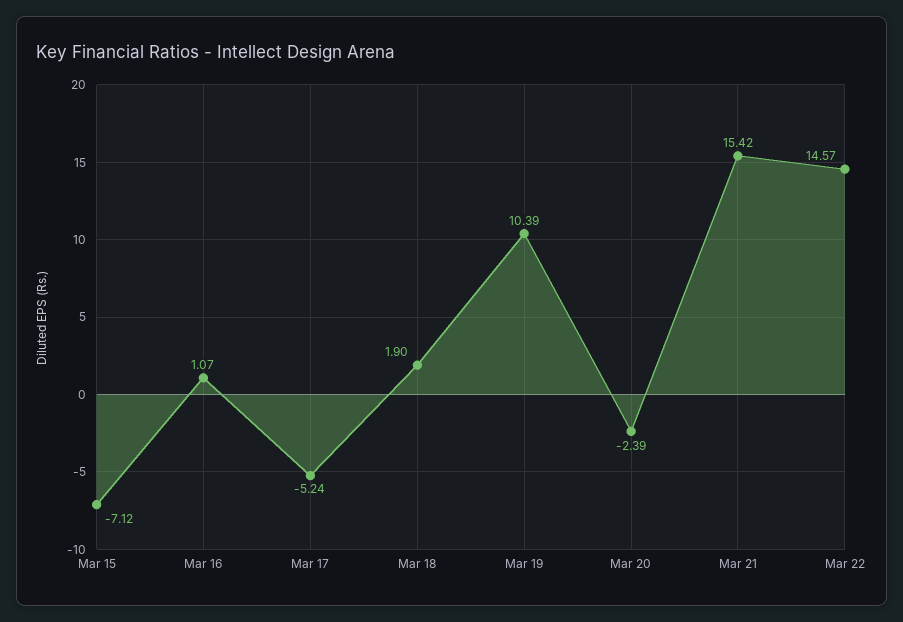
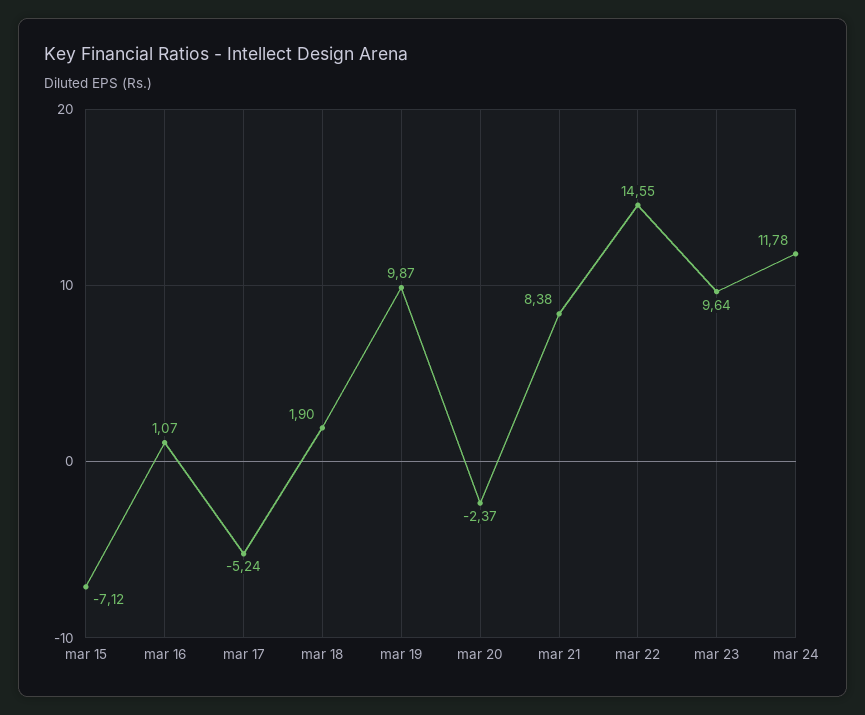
Mar 19: 10.39 -> 9.87
Mar 20: -2.39 -> -2.37
Mar 21: 15.42 -> 8.38
Mar 22: 14.57 -> 14.55
mar 23: none -> 9.64
mar 24: none -> 11.78

